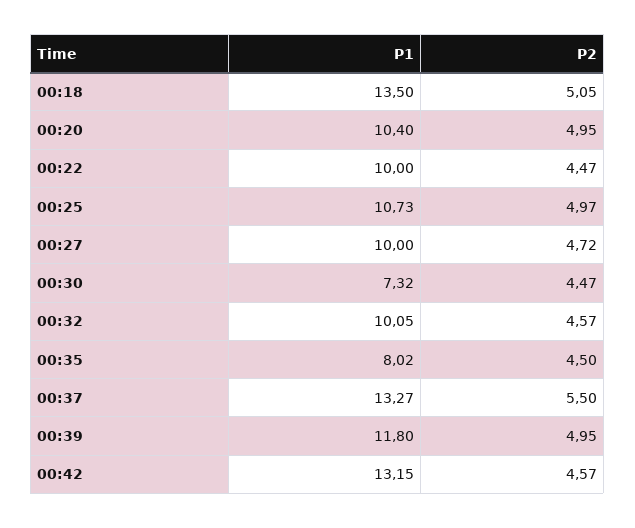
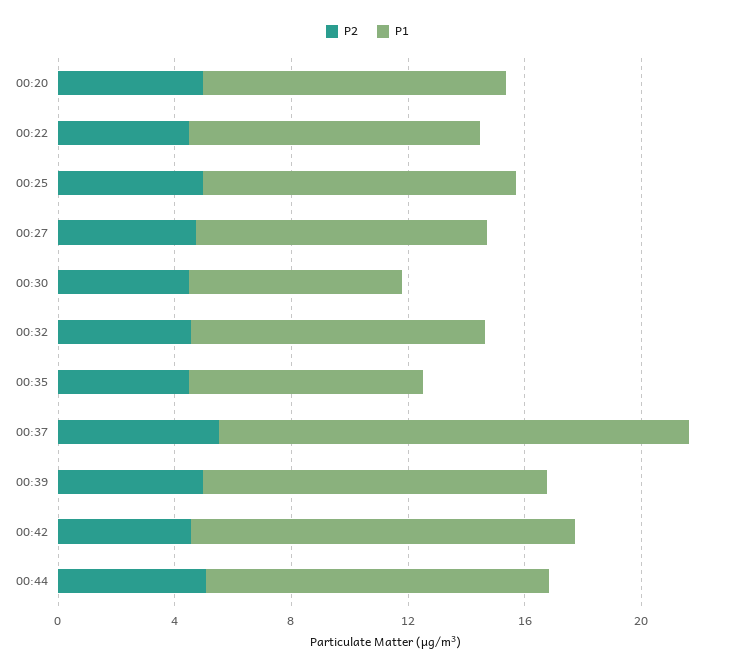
P1, 00:18: 13.5 -> none
P2, 00:18: 5.05 -> none
P1, 00:37: 13.27 -> 16
P2, 00:44: none -> 5
P1, 00:44: none -> 12

